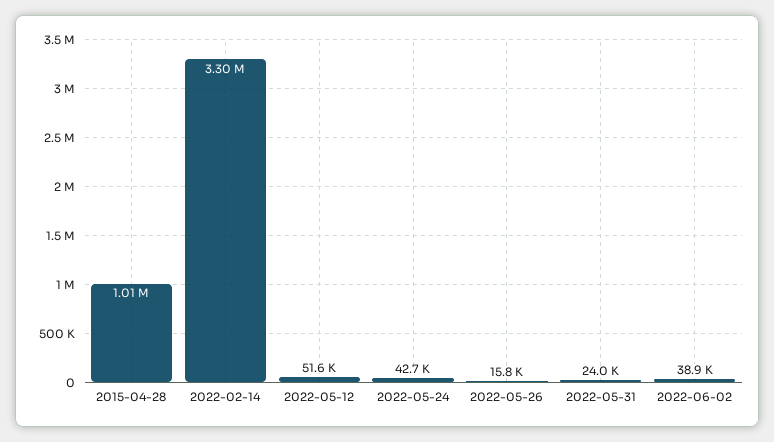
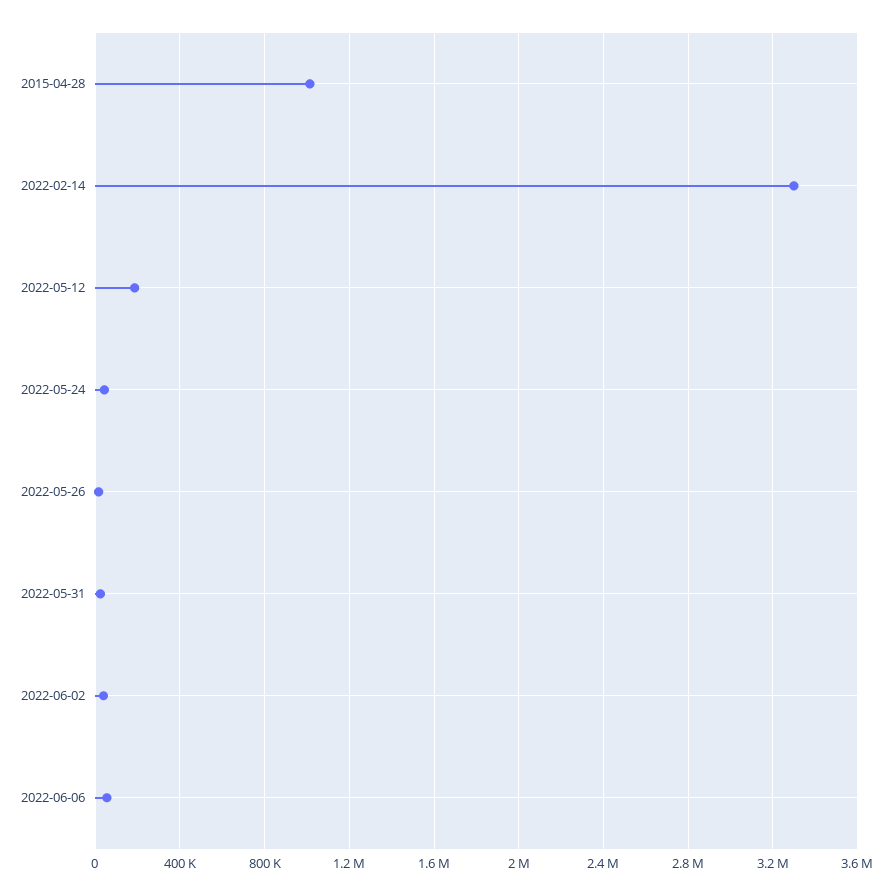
2022-05-12: 51600 -> 200000
2022-06-06: none -> 50000

